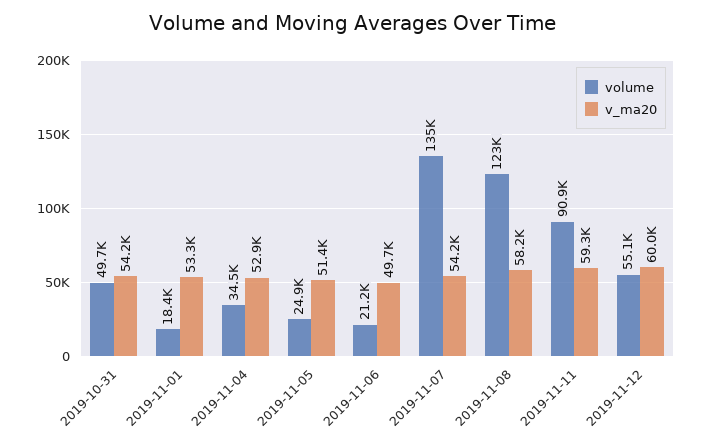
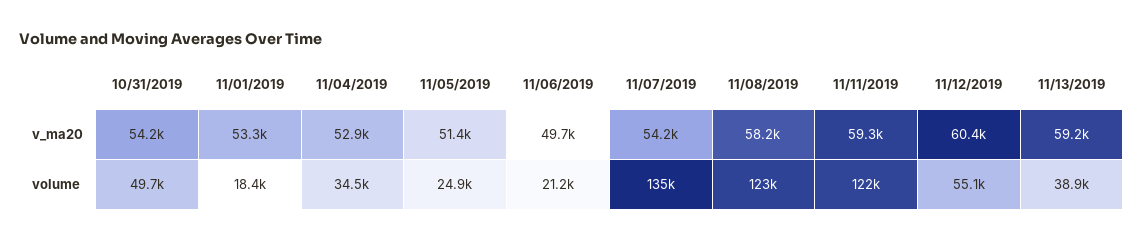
volume, 2019-11-11: 90900 -> 122000
v_ma20, 2019-11-12: 60000 -> 60400
v_ma20, 11/13/2019: none -> 59200
volume, 11/13/2019: none -> 38900

